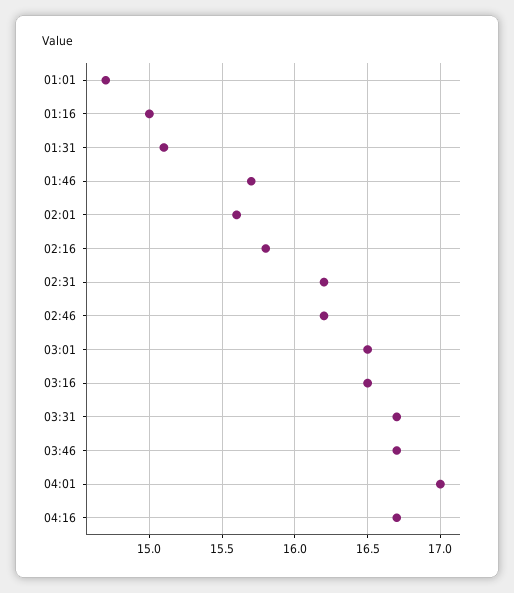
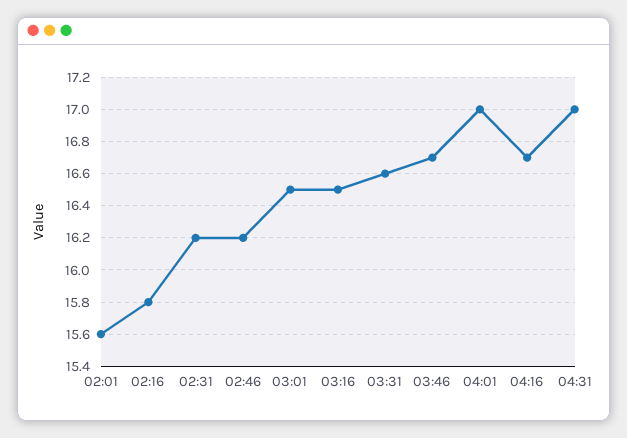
01:01: 14.7 -> none
01:16: 15 -> none
01:31: 15.1 -> none
01:46: 15.7 -> none
03:31: 16.7 -> 16.6
04:31: none -> 17

